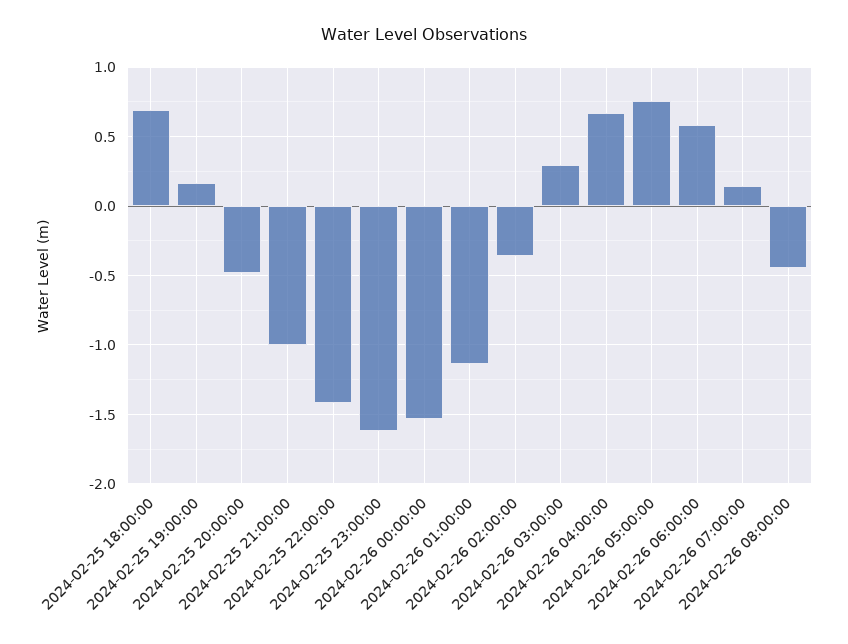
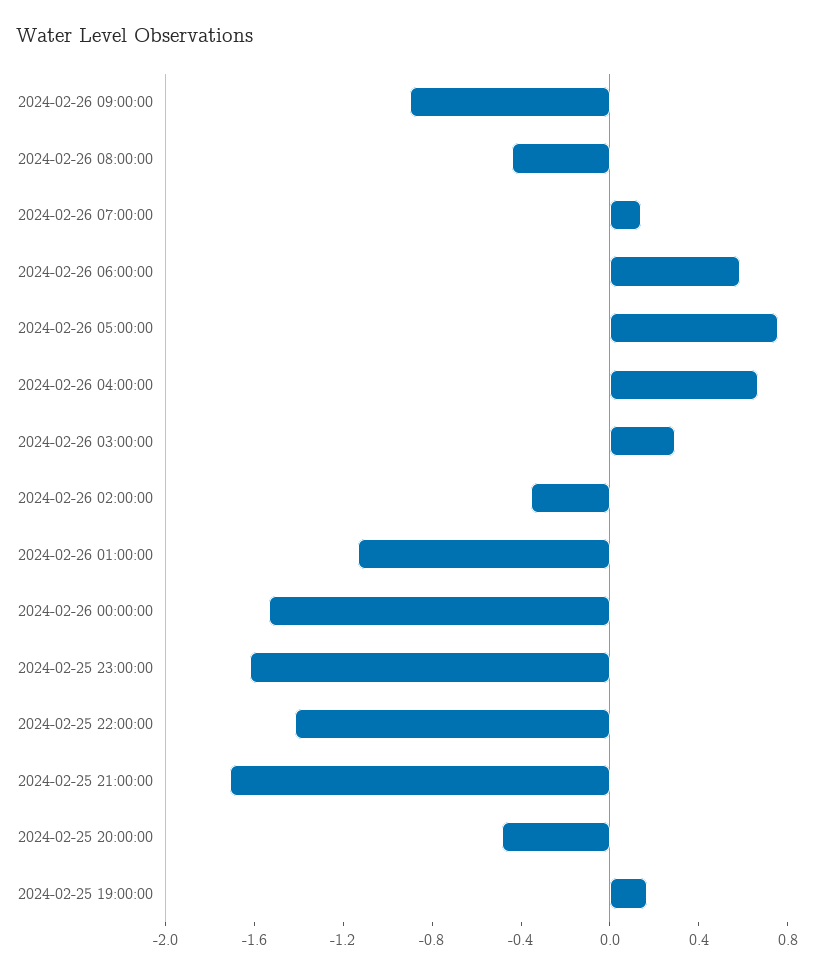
2024-02-25 18:00:00: 0.7 -> none
2024-02-25 21:00:00: -1 -> -1.7
2024-02-26 09:00:00: none -> -0.9

